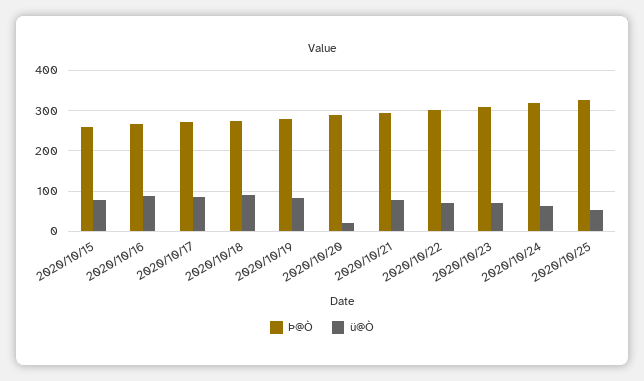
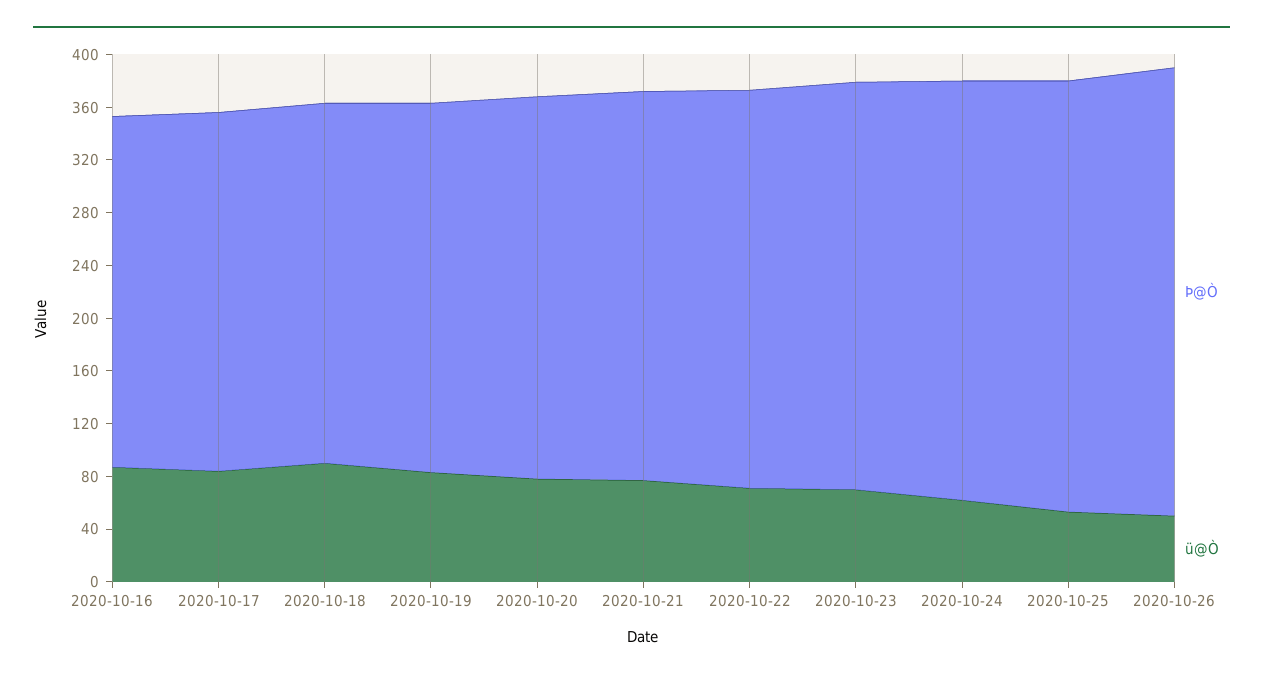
Þ@Ò, 2020/10/15: 260 -> none
ü@Ò, 2020/10/15: 80 -> none
ü@Ò, 2020/10/20: 20 -> 80
Þ@Ò, 2020-10-26: none -> 340
ü@Ò, 2020-10-26: none -> 50

